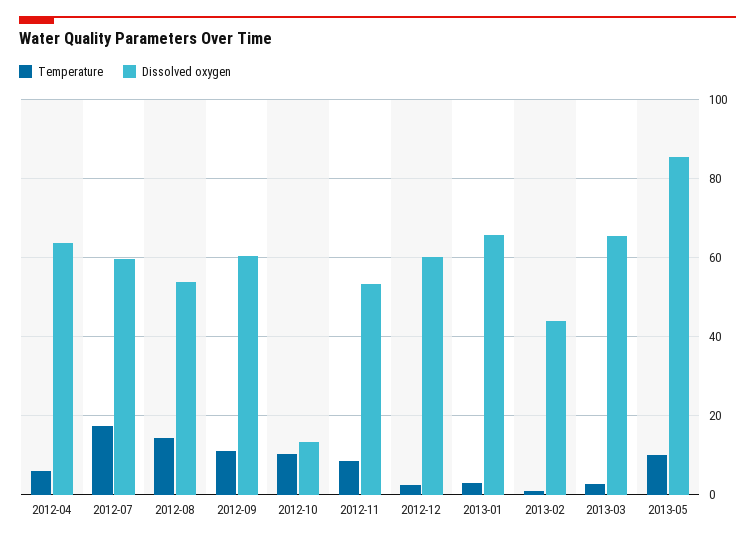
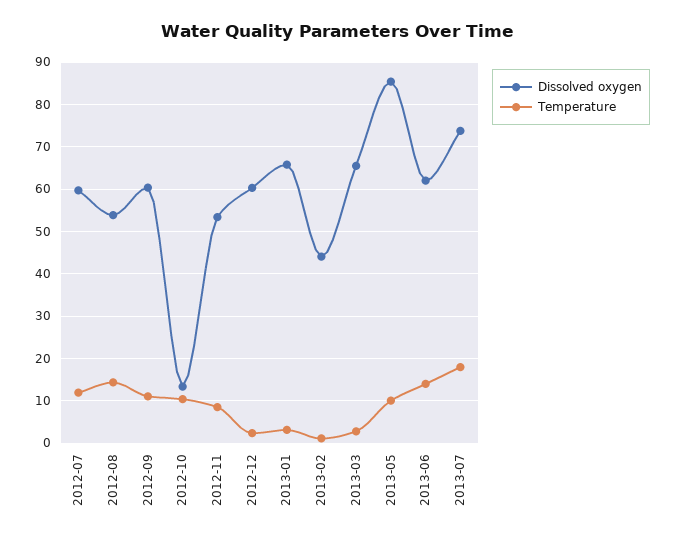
Temperature, 2012-04: 6 -> none
Dissolved oxygen, 2012-04: 64 -> none
Temperature, 2012-07: 18 -> 12
Dissolved oxygen, 2013-06: none -> 62
Temperature, 2013-06: none -> 14
Dissolved oxygen, 2013-07: none -> 74
Temperature, 2013-07: none -> 18

